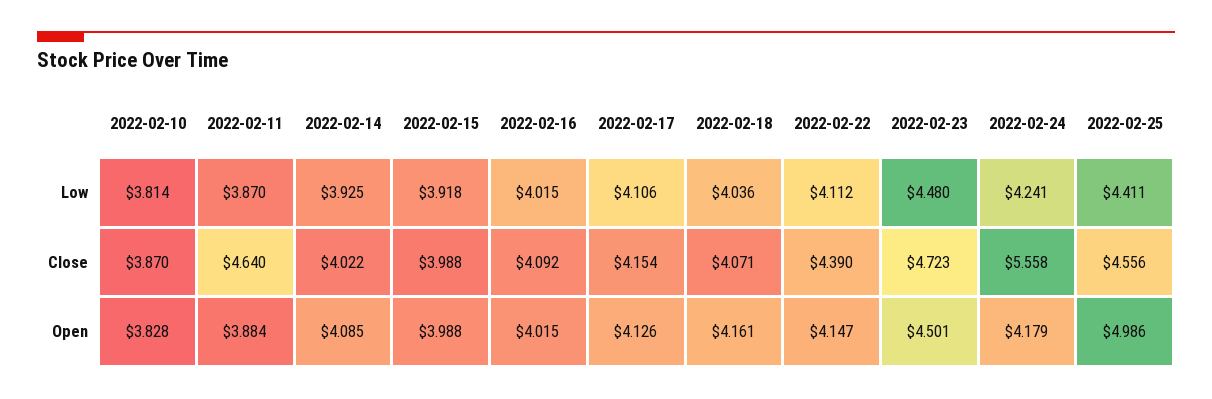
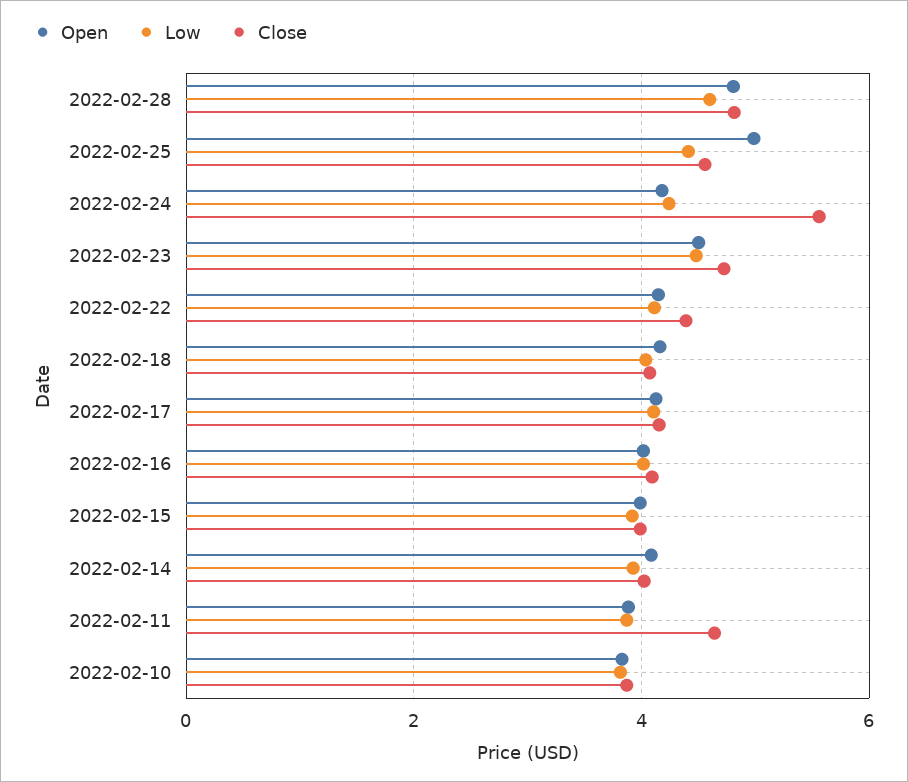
Open, 2022-02-28: none -> 4.8
Low, 2022-02-28: none -> 4.6
Close, 2022-02-28: none -> 4.8

